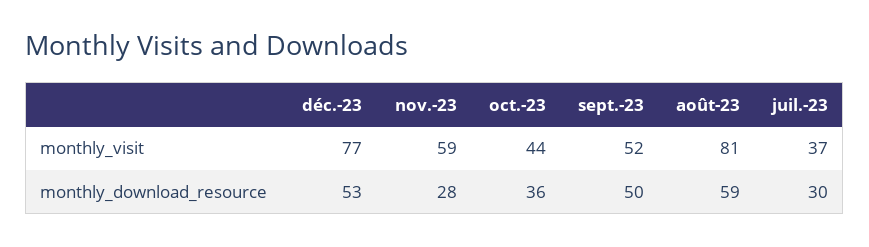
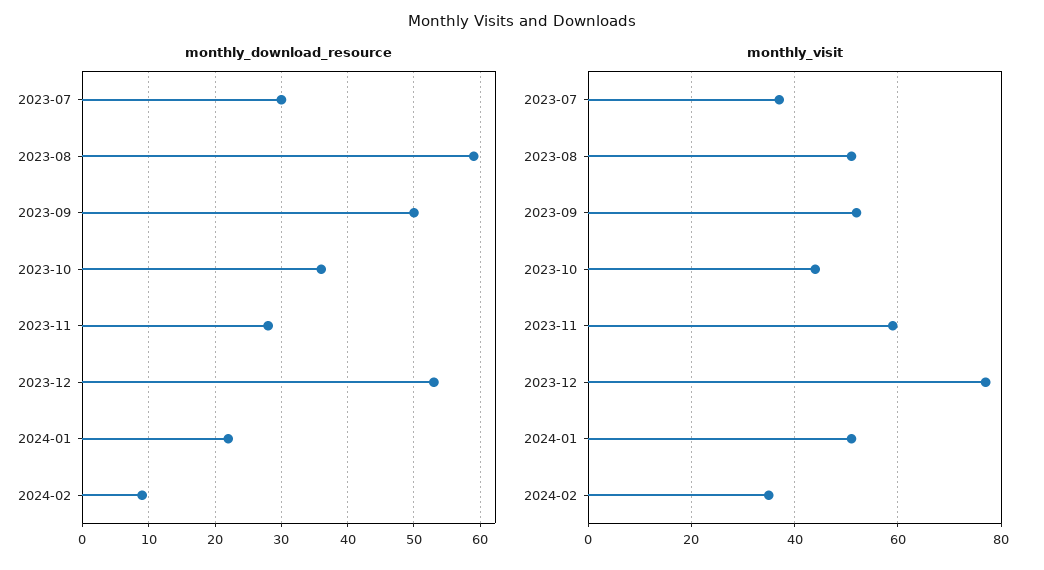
monthly_visit, août-23: 81 -> 50
monthly_download_resource, 2024-01: none -> 22
monthly_download_resource, 2024-02: none -> 9
monthly_visit, 2024-01: none -> 50
monthly_visit, 2024-02: none -> 35

